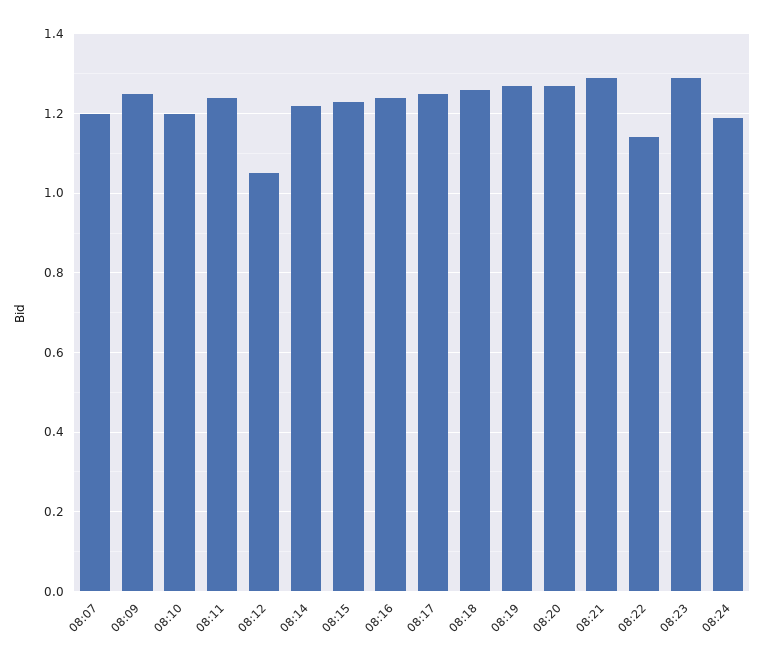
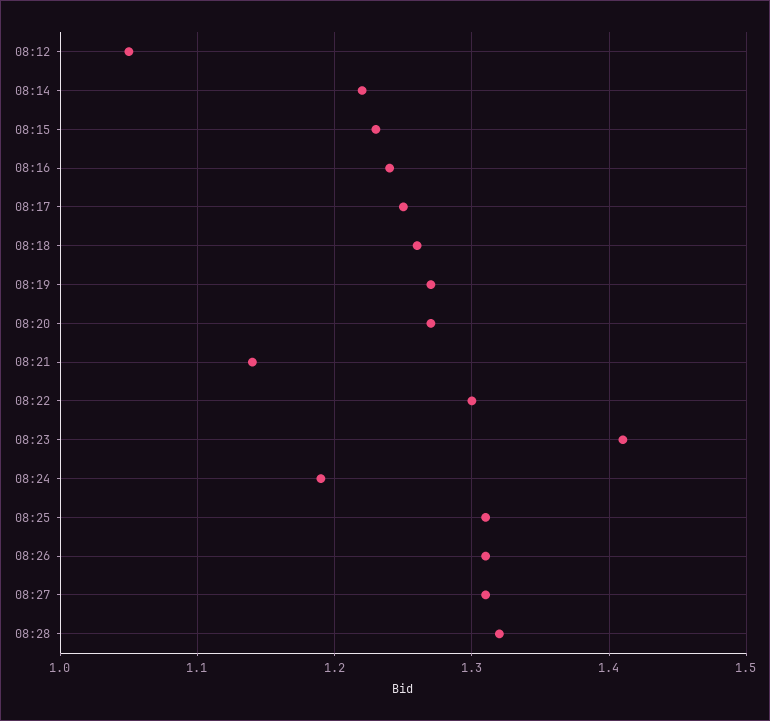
08:07: 1.2 -> none
08:09: 1.25 -> none
08:10: 1.2 -> none
08:11: 1.25 -> none
08:21: 1.3 -> 1.14
08:22: 1.15 -> 1.3
08:23: 1.3 -> 1.41
08:25: none -> 1.31
08:26: none -> 1.31
08:27: none -> 1.31
08:28: none -> 1.32

